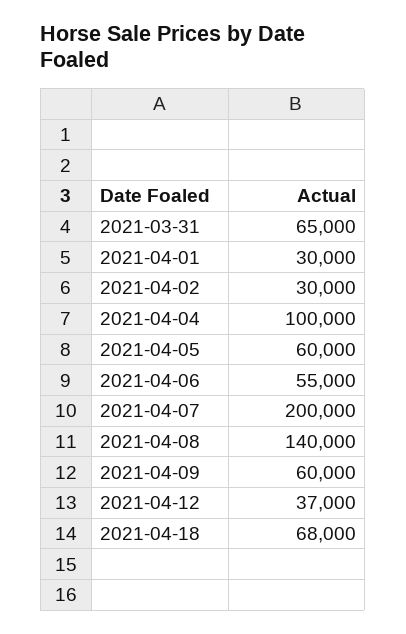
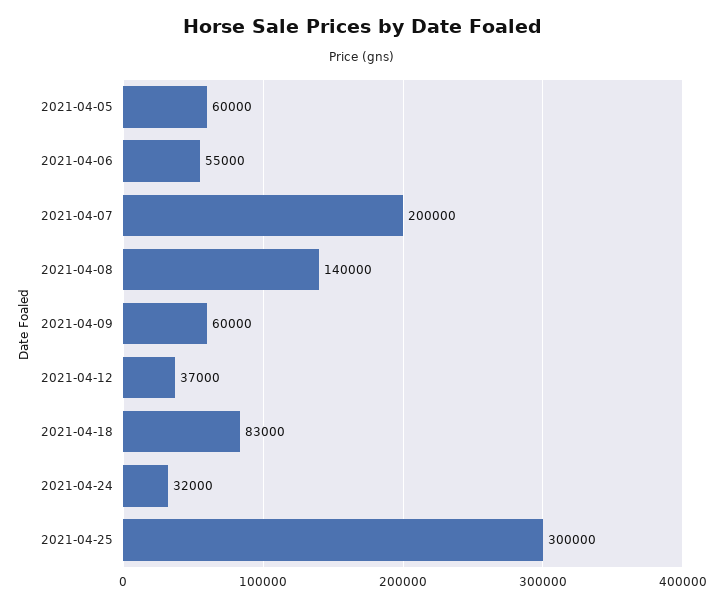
2021-03-31: 65000 -> none
2021-04-01: 30000 -> none
2021-04-02: 30000 -> none
2021-04-04: 100000 -> none
2021-04-18: 68000 -> 83000
2021-04-24: none -> 32000
2021-04-25: none -> 300000

